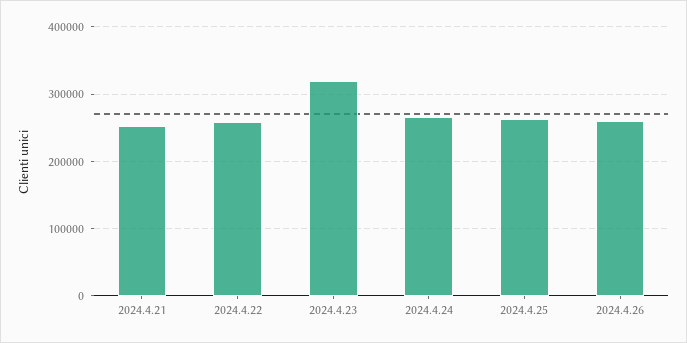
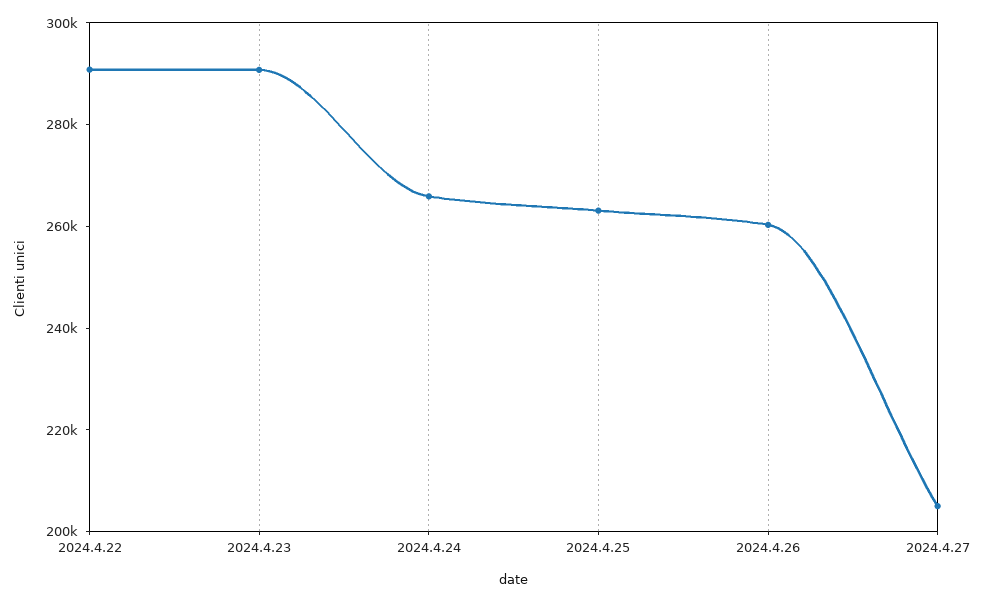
2024.4.21: 250000 -> none
2024.4.22: 260000 -> 290000
2024.4.23: 320000 -> 290000
2024.4.27: none -> 205000

